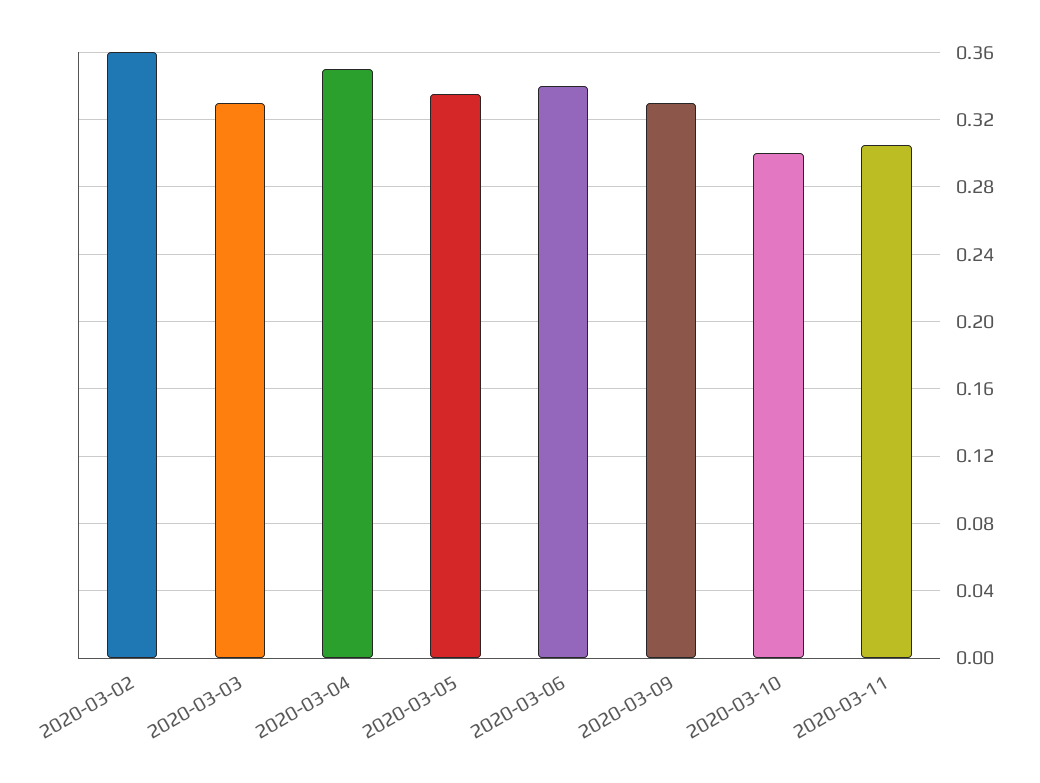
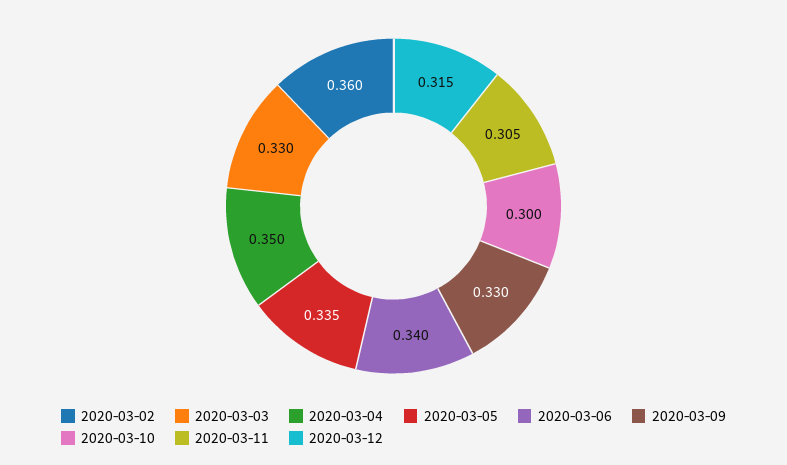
2020-03-12: none -> 0.315

